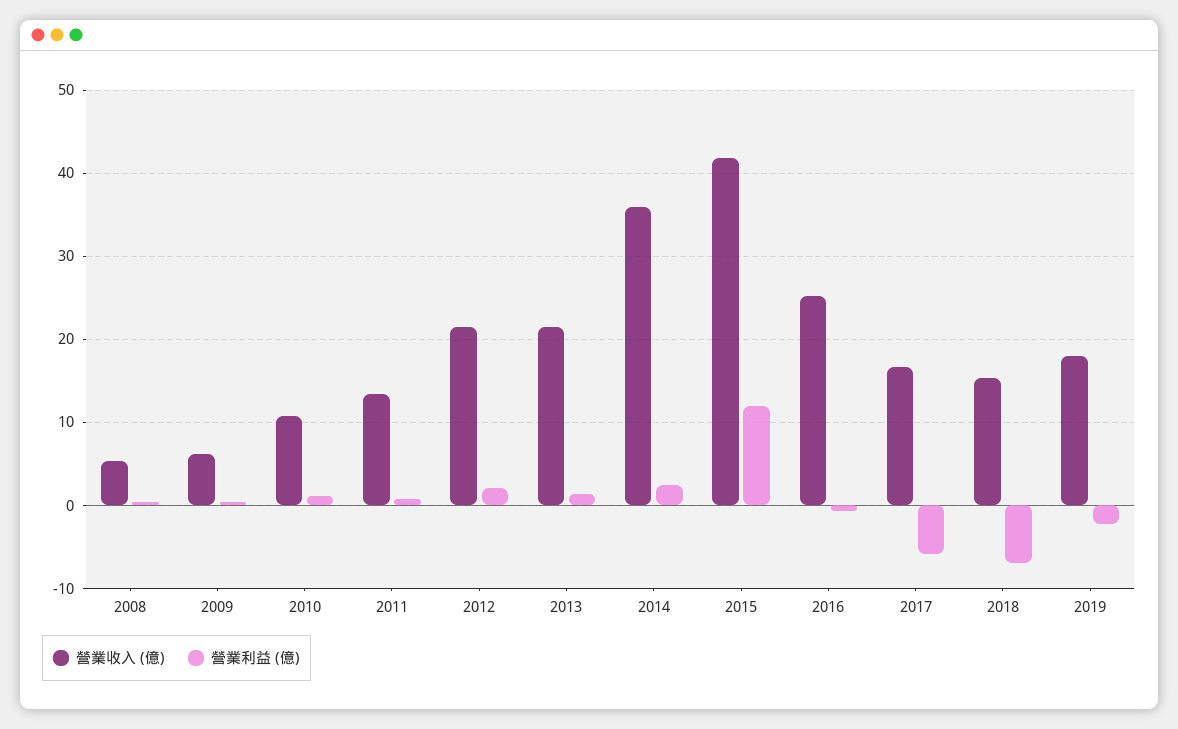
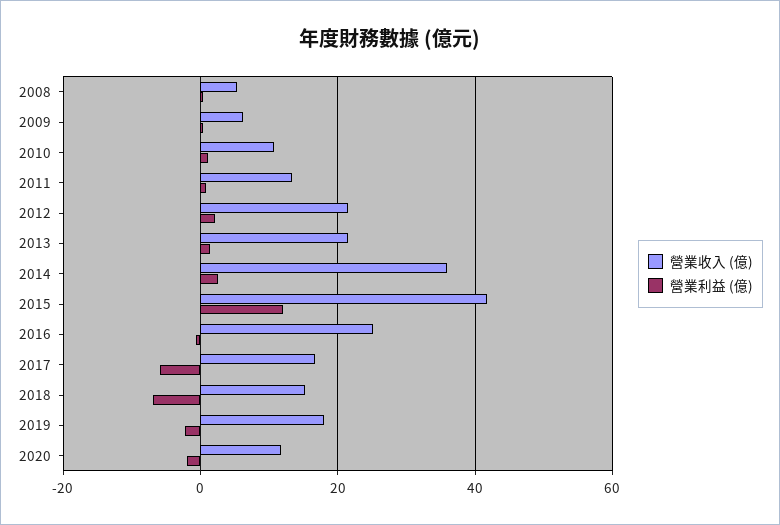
營業收入 (億), 2020: none -> 12
營業利益 (億), 2020: none -> -2

